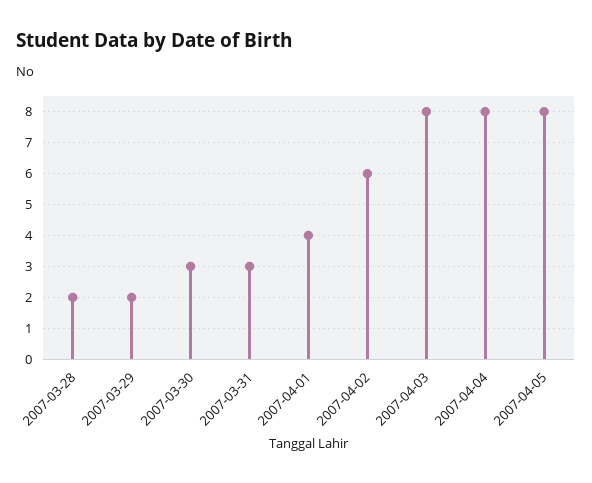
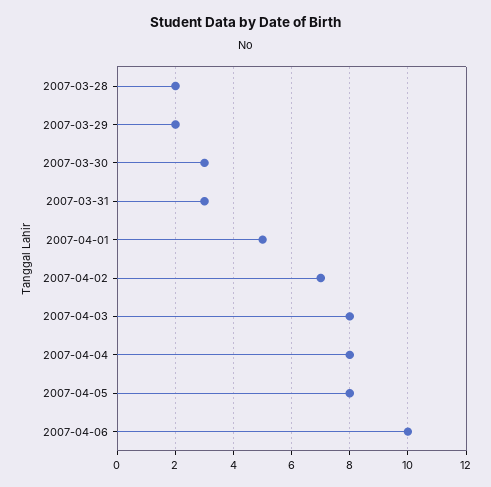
2007-04-01: 4 -> 5
2007-04-02: 6 -> 7
2007-04-06: none -> 10

